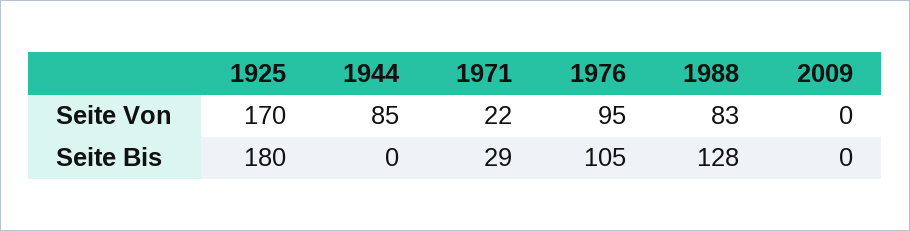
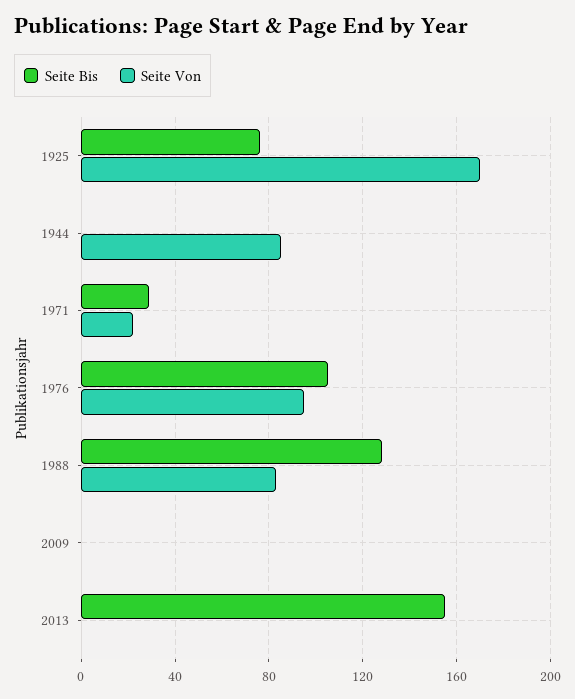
Seite Bis, 1925: 180 -> 75
Seite Bis, 2013: none -> 155
Seite Von, 2013: none -> 0

